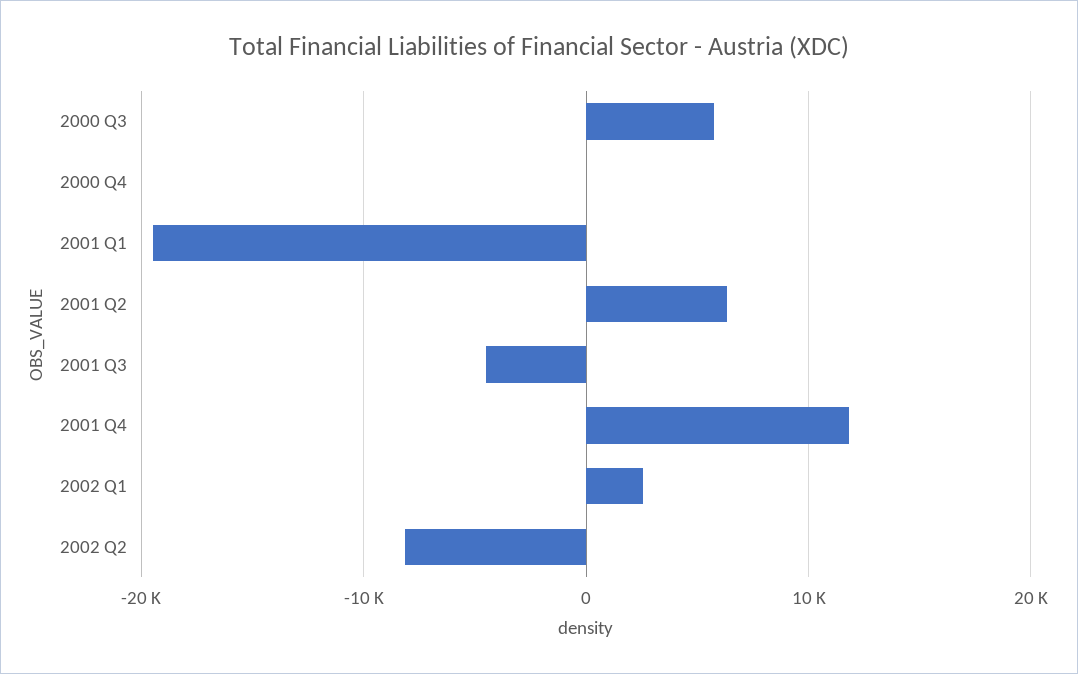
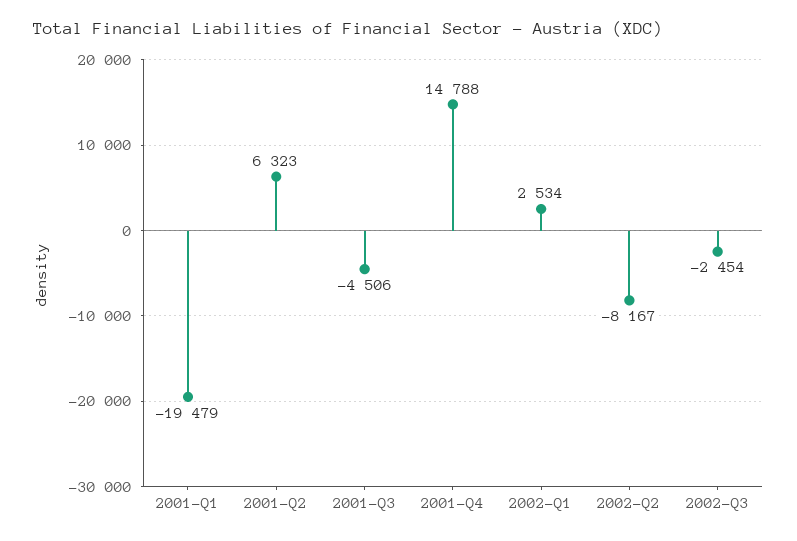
2000 Q3: 6000 -> none
2000 Q4: 0 -> none
2001 Q4: 12000 -> 14788
2002-Q3: none -> -2454

